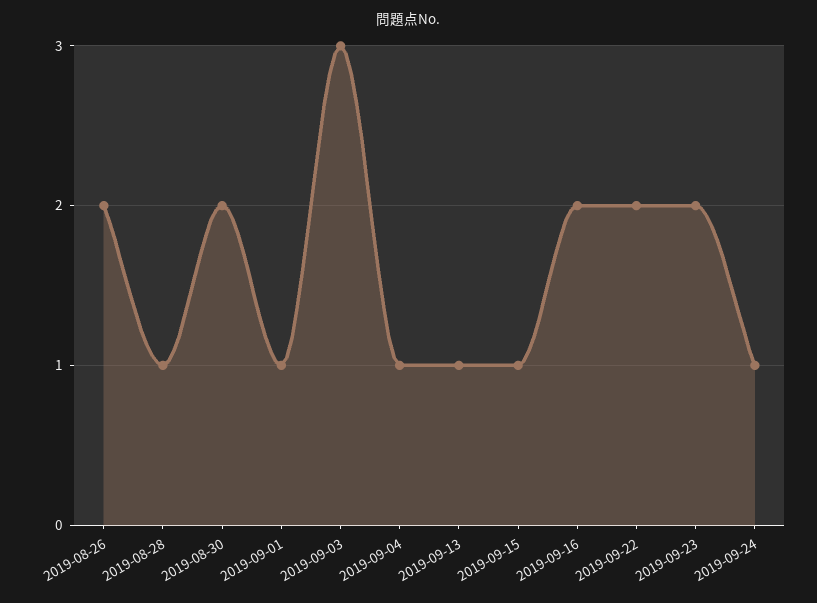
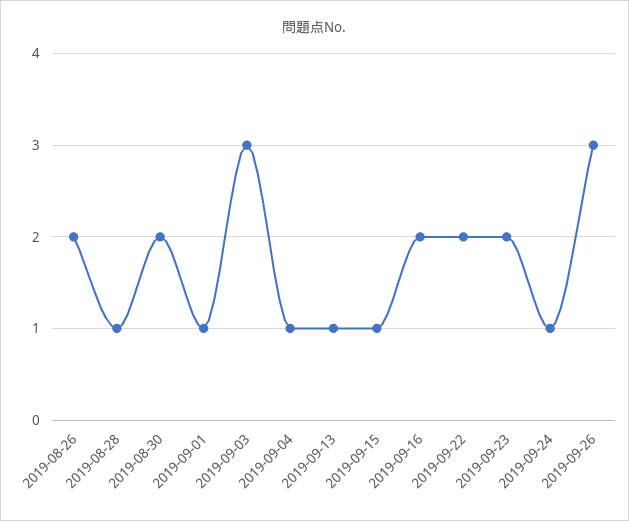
2019-09-26: none -> 3

